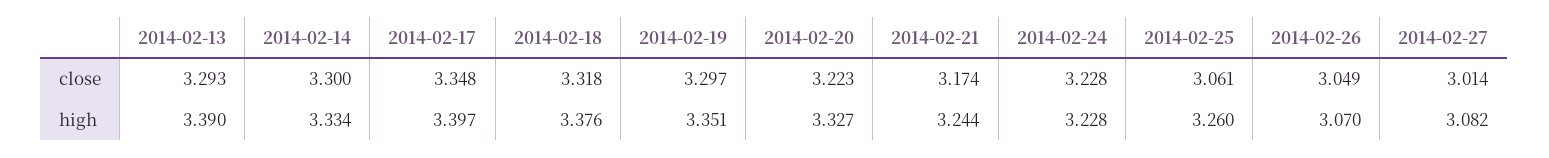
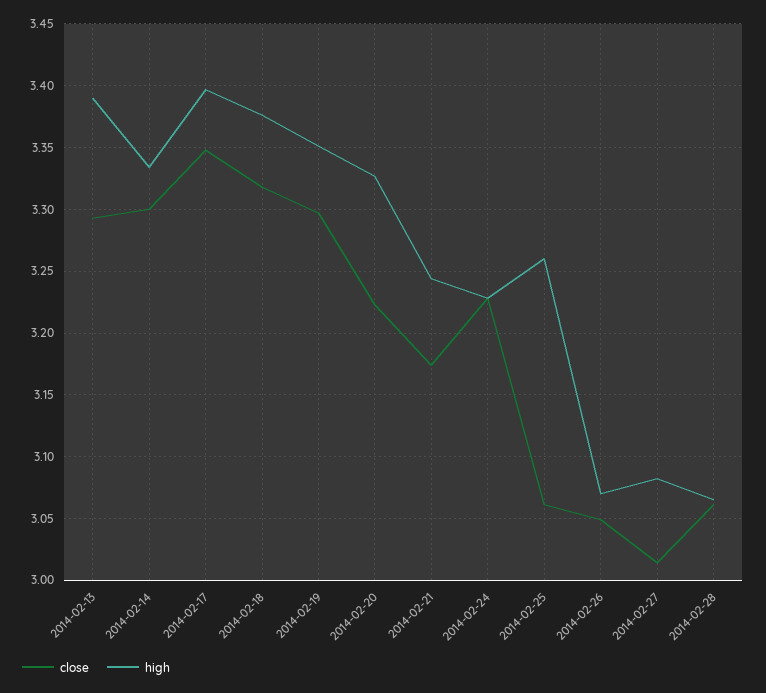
close, 2014-02-28: none -> 3.06
high, 2014-02-28: none -> 3.065

